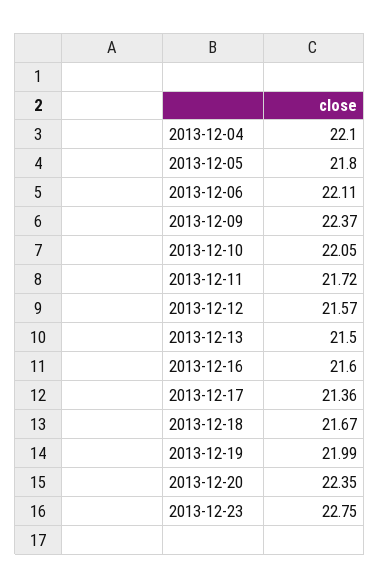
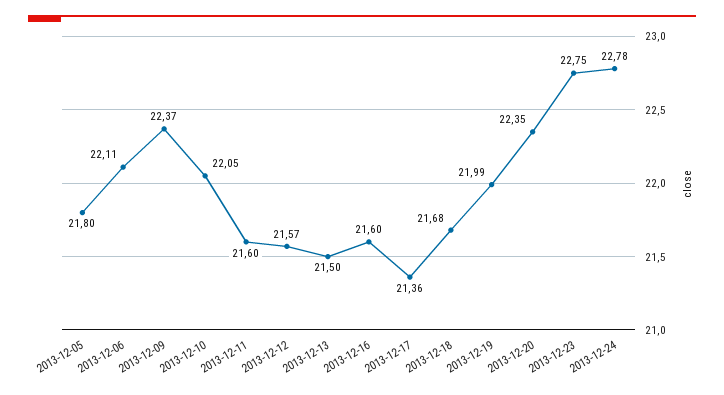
2013-12-04: 22.1 -> none
2013-12-11: 21.72 -> 21.6
2013-12-18: 21.67 -> 21.68
2013-12-24: none -> 22.78

